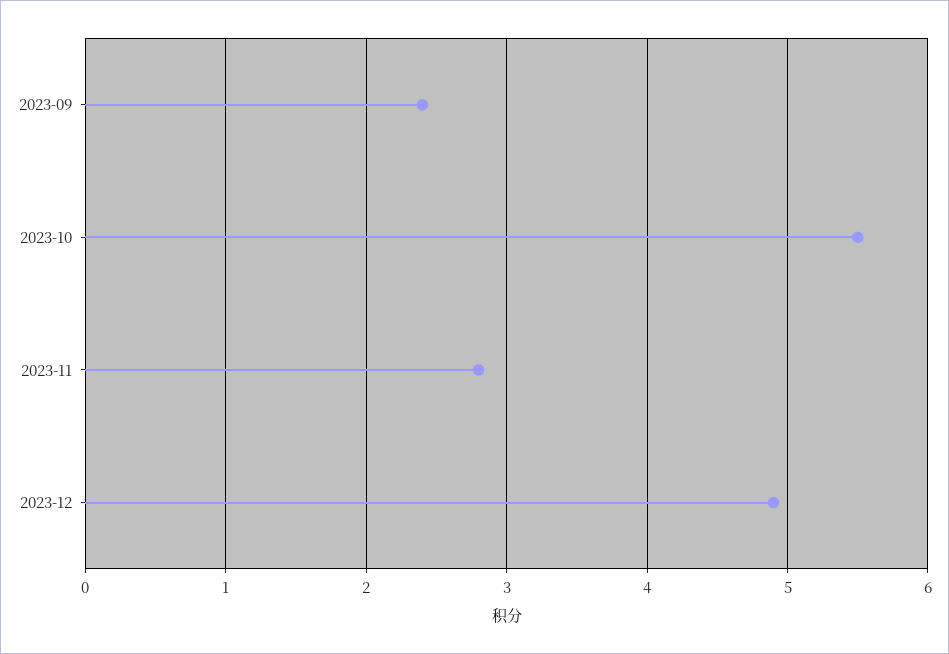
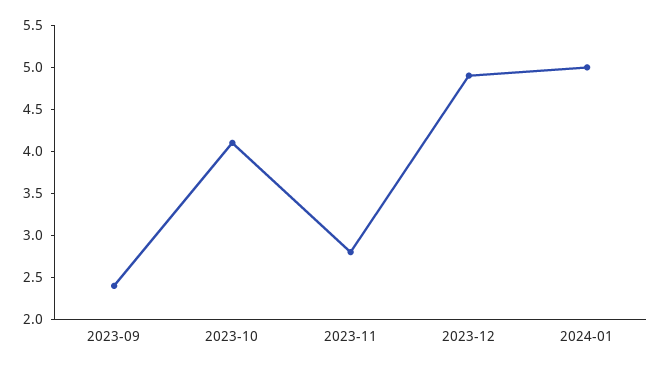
2023-10: 5.5 -> 4.1
2024-01: none -> 5

